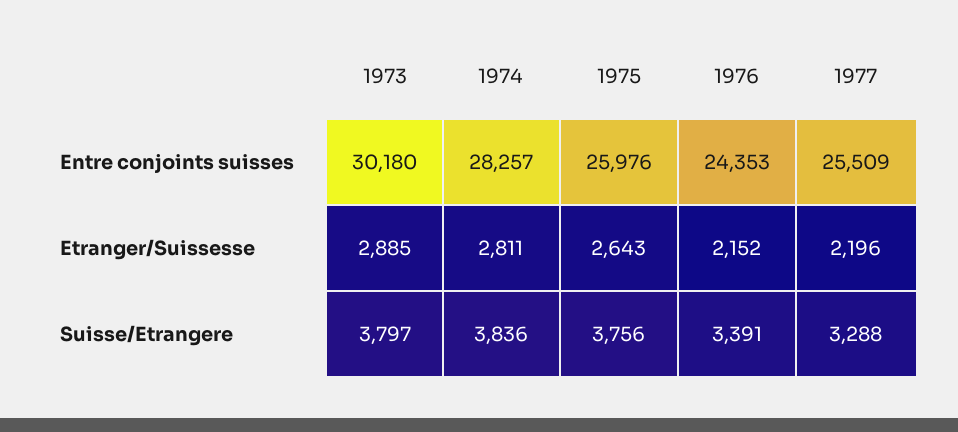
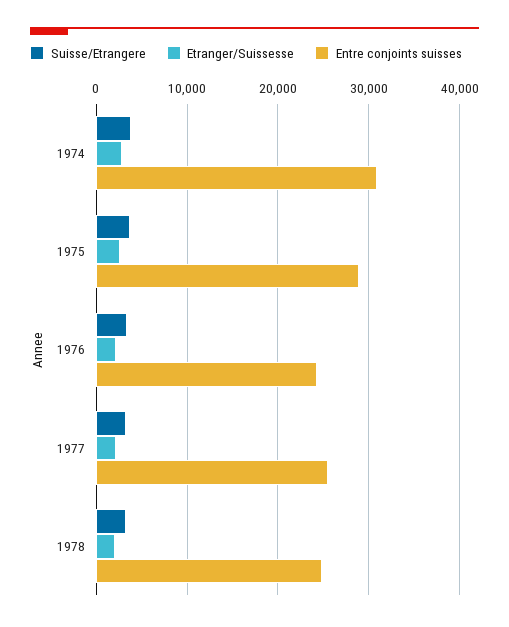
Entre conjoints suisses, 1973: 30180 -> none
Entre conjoints suisses, 1974: 28257 -> 31000
Entre conjoints suisses, 1975: 25976 -> 29000
Etranger/Suissesse, 1973: 2885 -> none
Suisse/Etrangere, 1973: 3797 -> none
Suisse/Etrangere, 1978: none -> 3000
Etranger/Suissesse, 1978: none -> 2000
Entre conjoints suisses, 1978: none -> 25000

